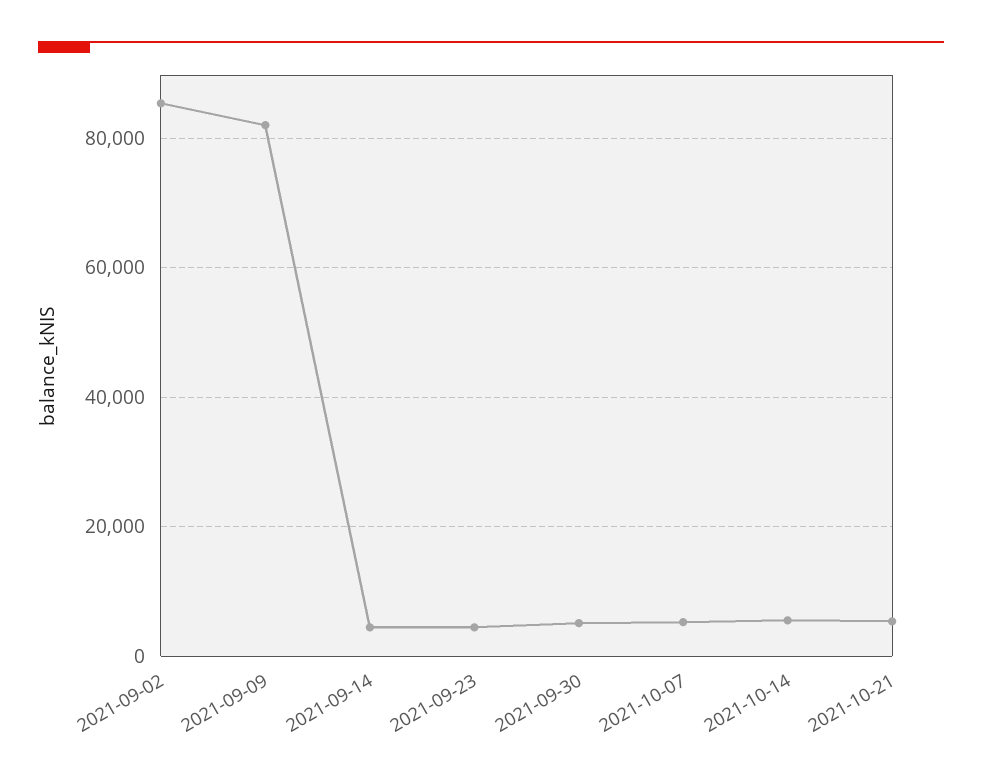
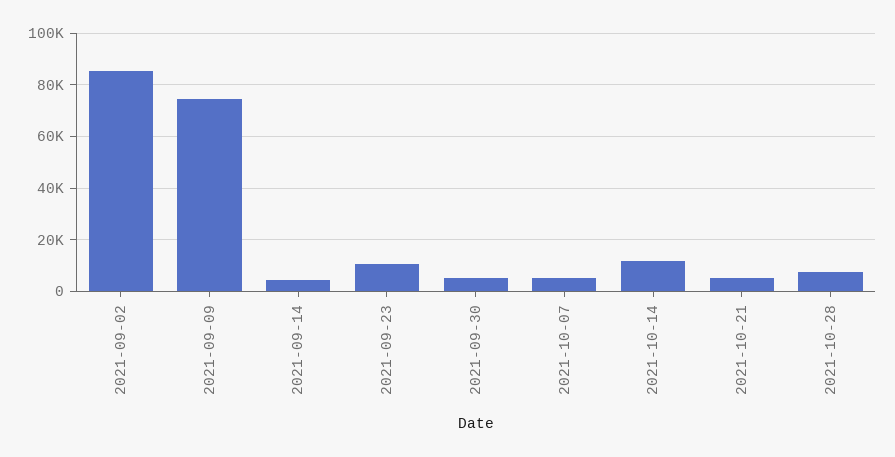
2021-09-09: 82000 -> 75000
2021-09-23: 4000 -> 10000
2021-10-14: 6000 -> 12500
2021-10-28: none -> 7500

